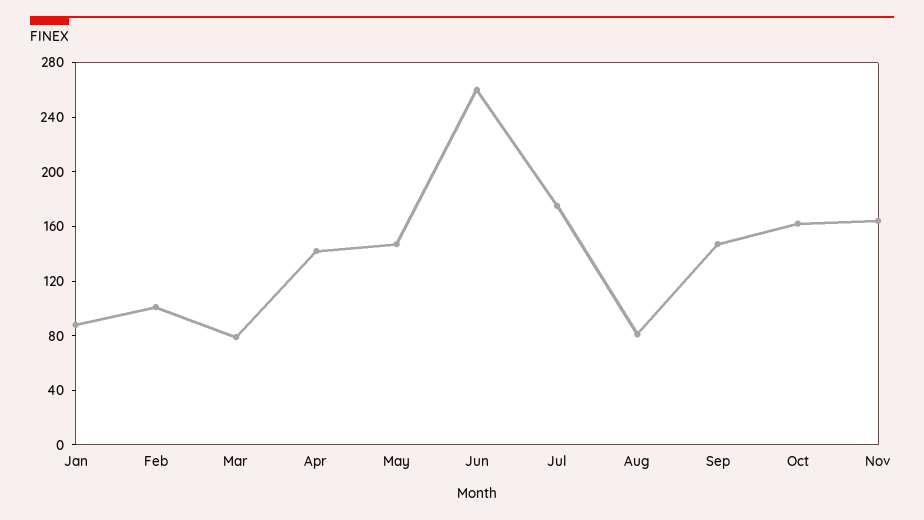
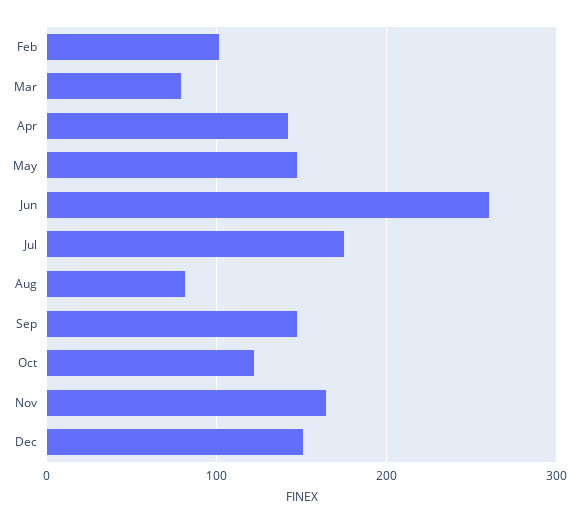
Jan: 90 -> none
Oct: 160 -> 120
Dec: none -> 150

